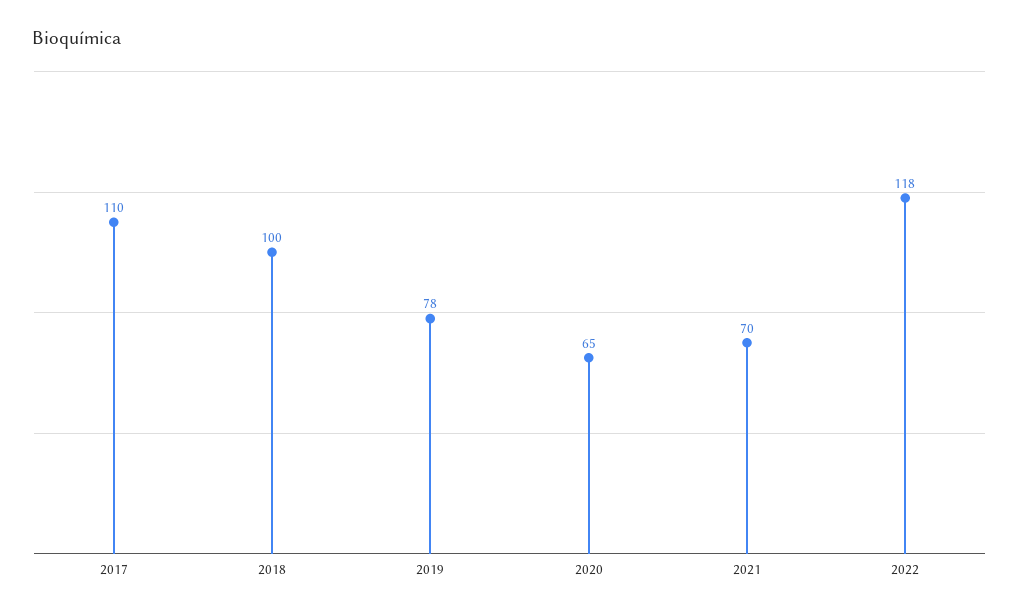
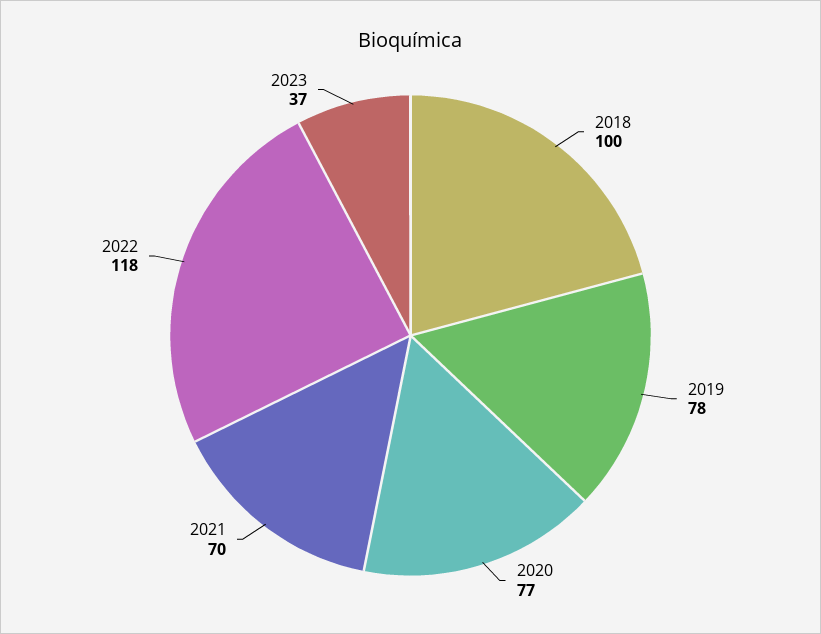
2017: 110 -> none
2020: 65 -> 77
2023: none -> 37

